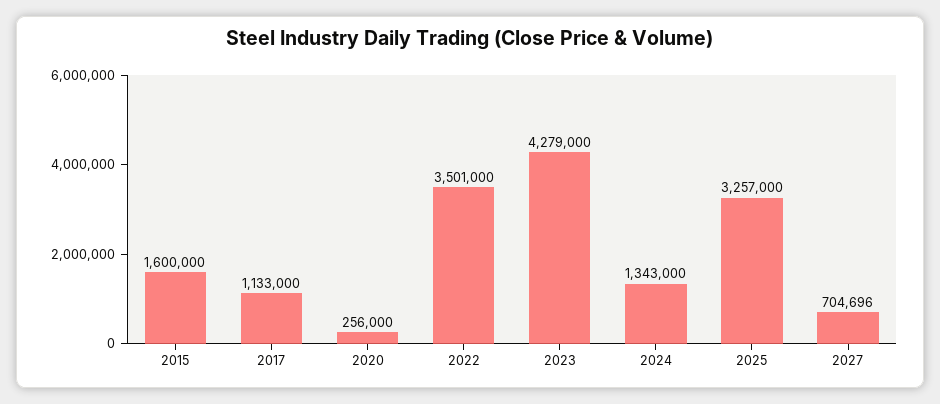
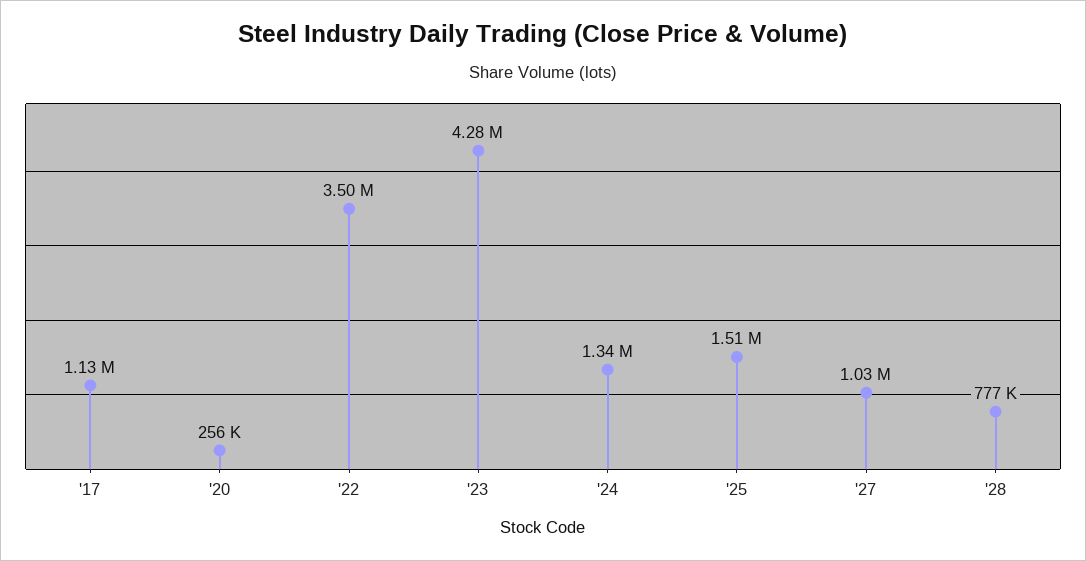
2015: 1600000 -> none
2025: 3257000 -> 1510000
2027: 704696 -> 1030000
'28: none -> 777000

